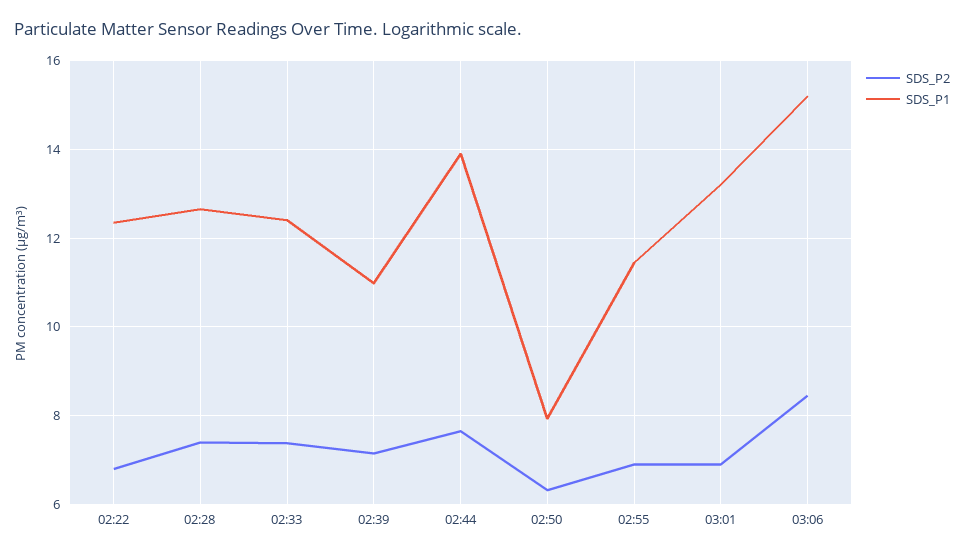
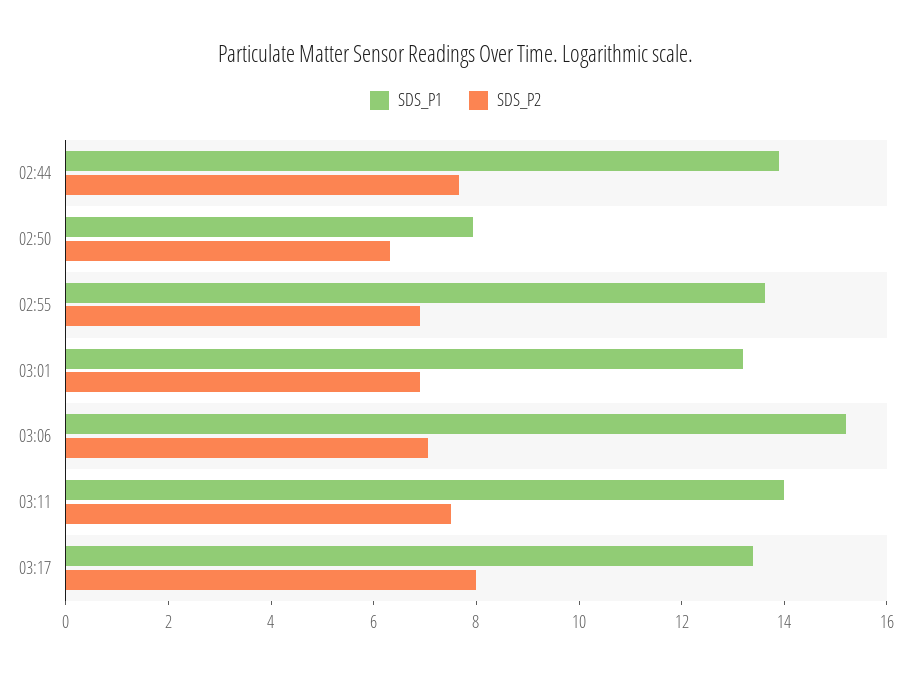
SDS_P2, 02:22: 6.8 -> none
SDS_P1, 02:22: 12.4 -> none
SDS_P2, 02:28: 7.4 -> none
SDS_P1, 02:28: 12.6 -> none
SDS_P2, 02:33: 7.4 -> none
SDS_P1, 02:33: 12.4 -> none
SDS_P2, 02:39: 7.2 -> none
SDS_P1, 02:39: 11 -> none
SDS_P1, 02:55: 11.4 -> 13.5
SDS_P2, 03:06: 8.4 -> 7
SDS_P1, 03:11: none -> 14
SDS_P2, 03:11: none -> 7.5
SDS_P1, 03:17: none -> 13.5
SDS_P2, 03:17: none -> 8

